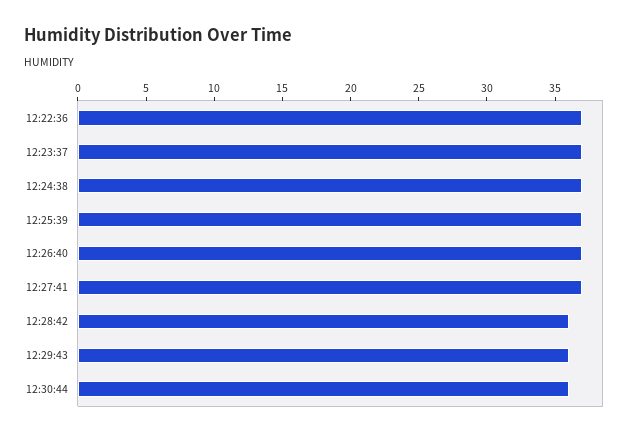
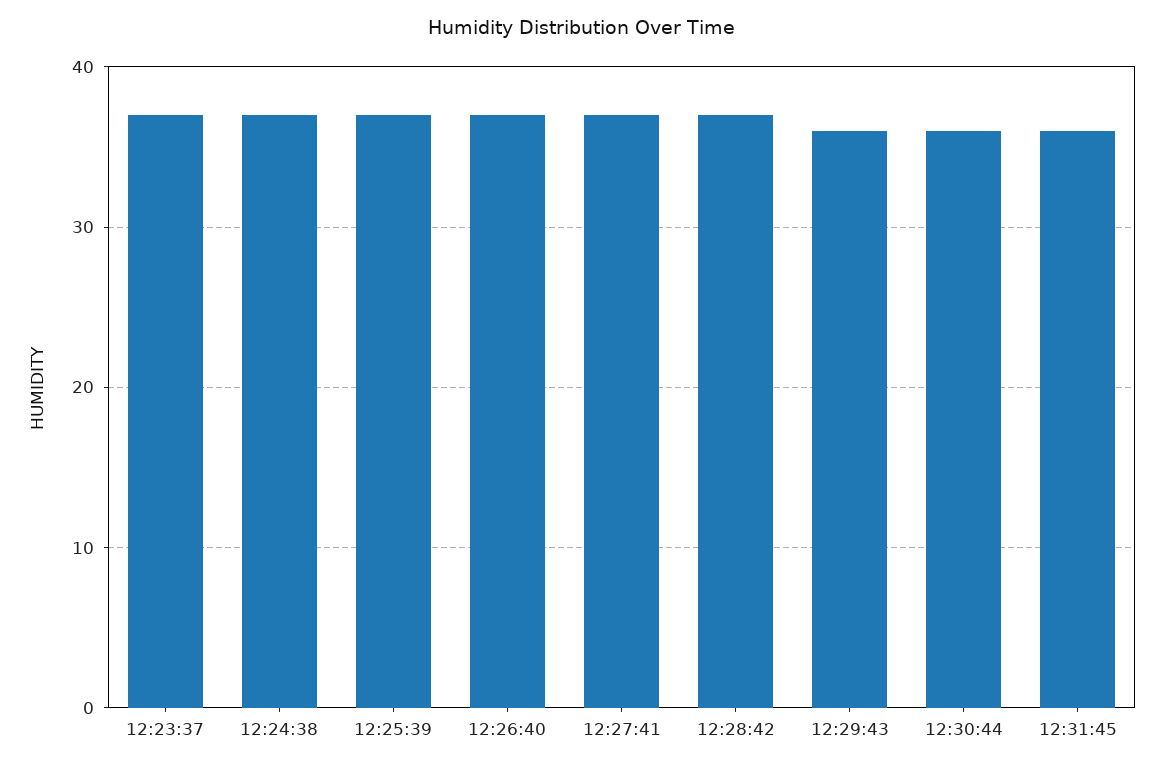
12:22:36: 37 -> none
12:28:42: 36 -> 37
12:31:45: none -> 36

